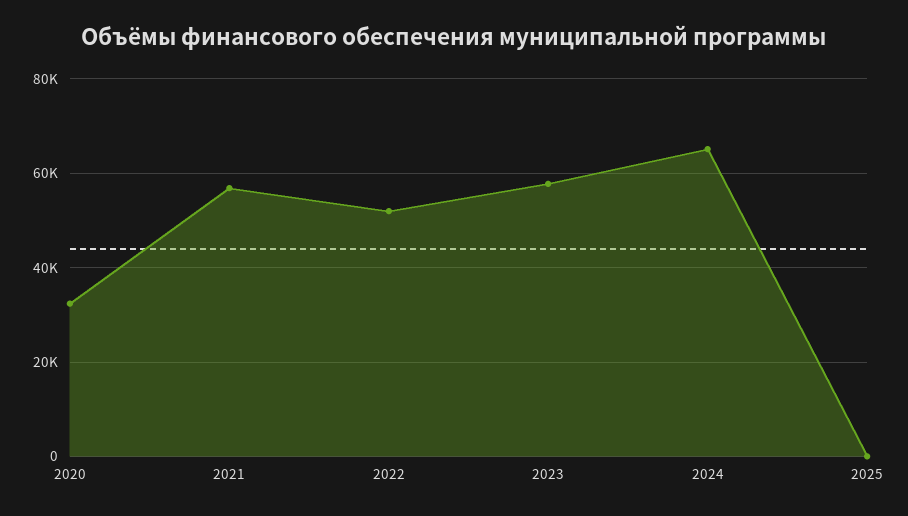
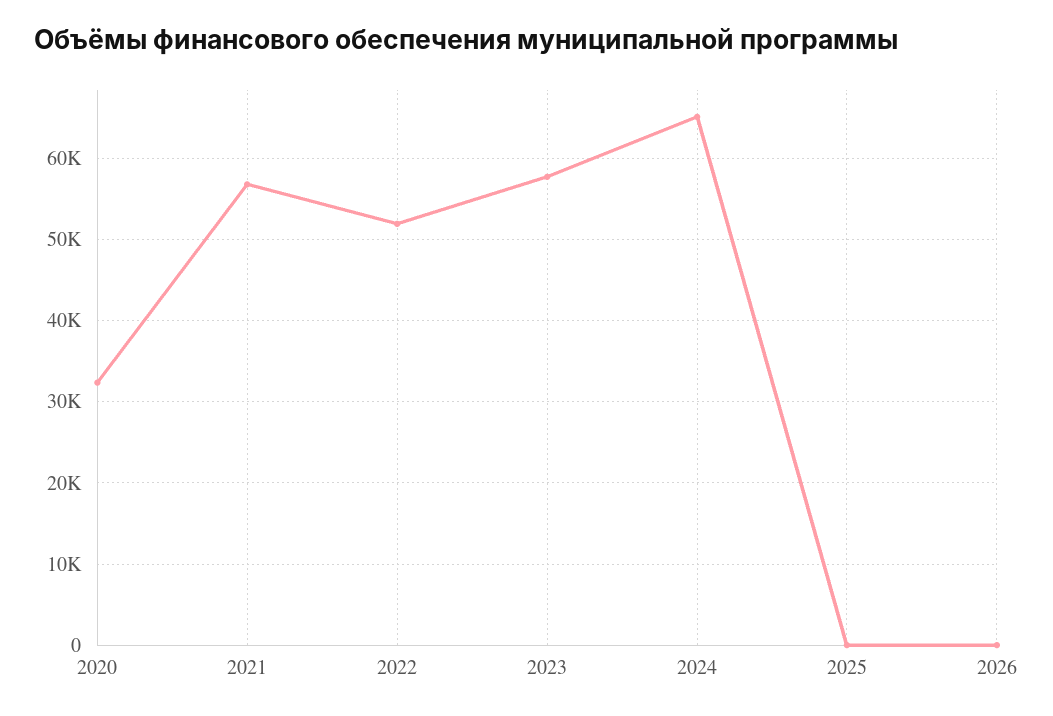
2026: none -> 0

